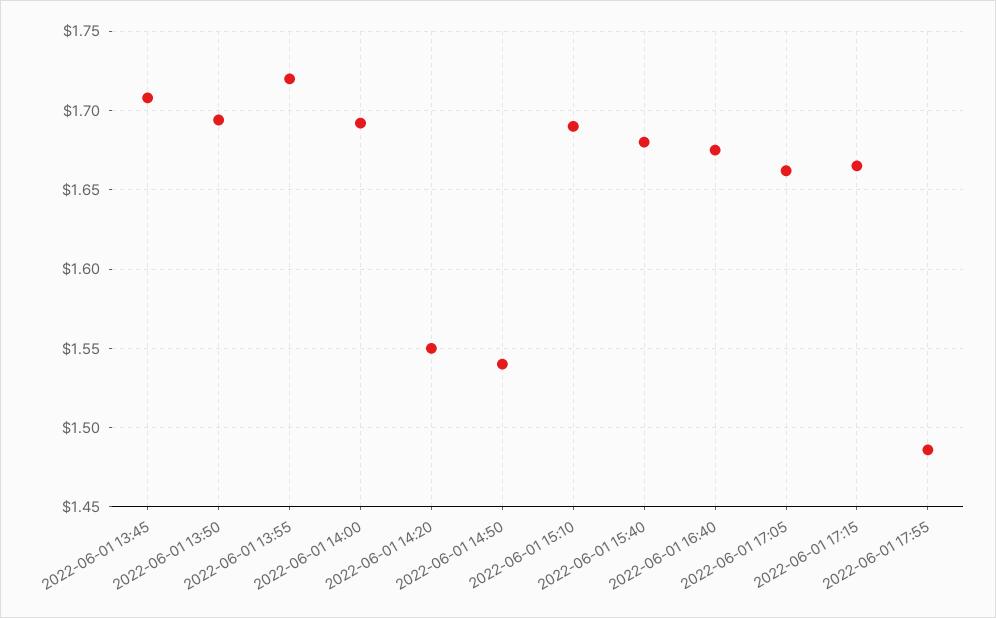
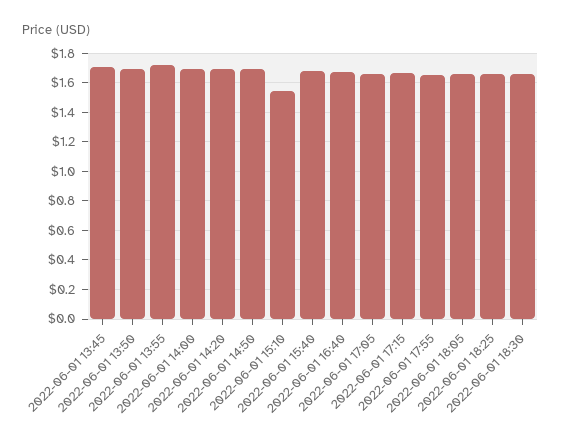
2022-06-01 14:20: 1.55 -> 1.7
2022-06-01 14:50: 1.54 -> 1.7
2022-06-01 15:10: 1.69 -> 1.55
2022-06-01 17:55: 1.485 -> 1.65
2022-06-01 18:05: none -> 1.65
2022-06-01 18:25: none -> 1.65
2022-06-01 18:30: none -> 1.65

